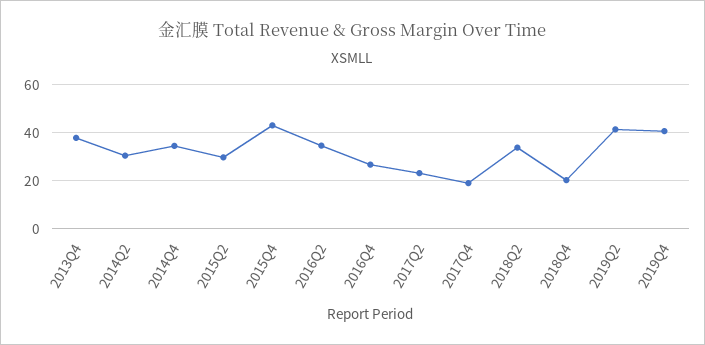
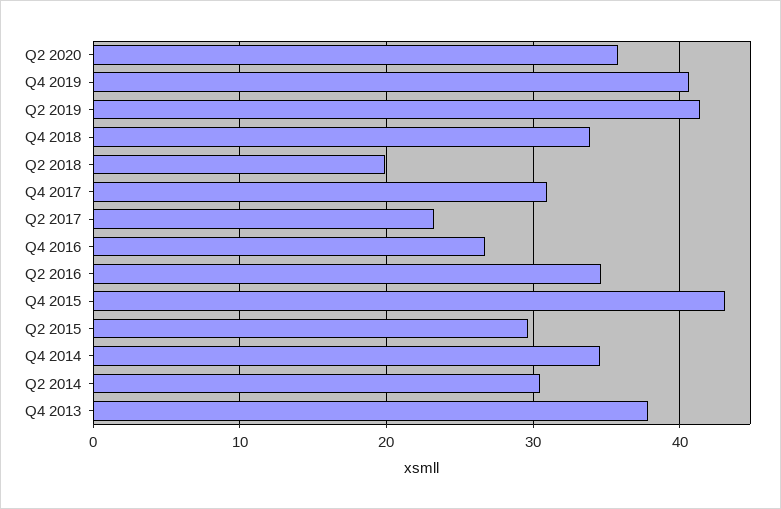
2017Q4: 20 -> 31
2018Q2: 35 -> 20
2018Q4: 20 -> 34
Q2 2020: none -> 36

